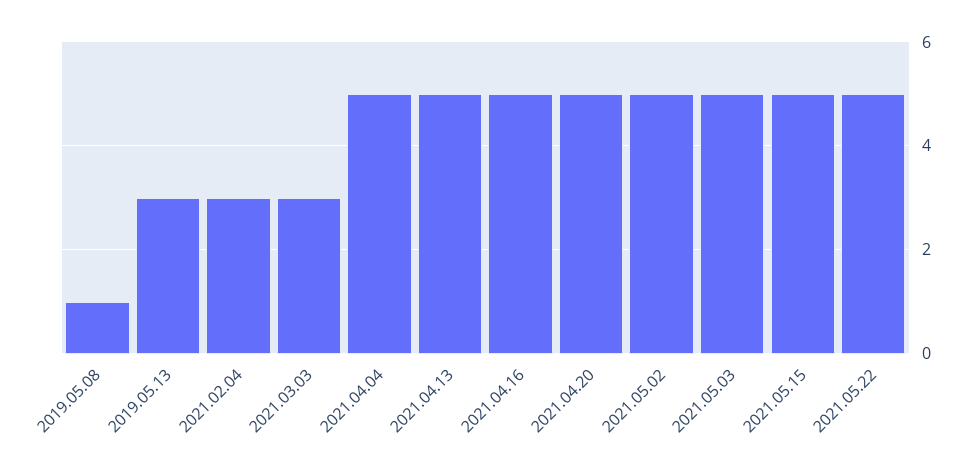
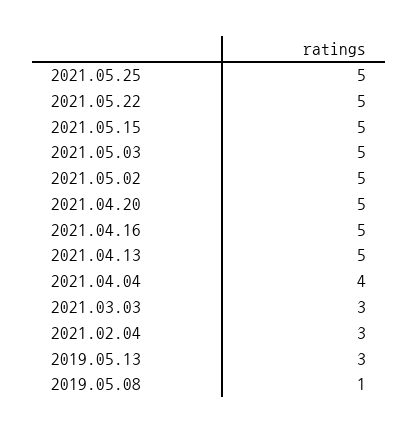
2021.04.04: 5 -> 4
2021.05.25: none -> 5

